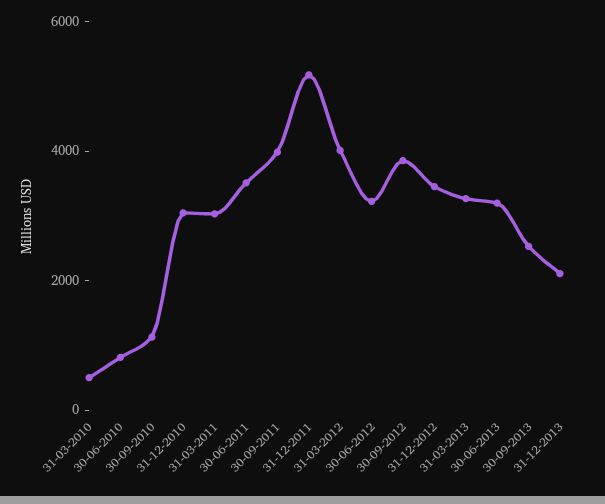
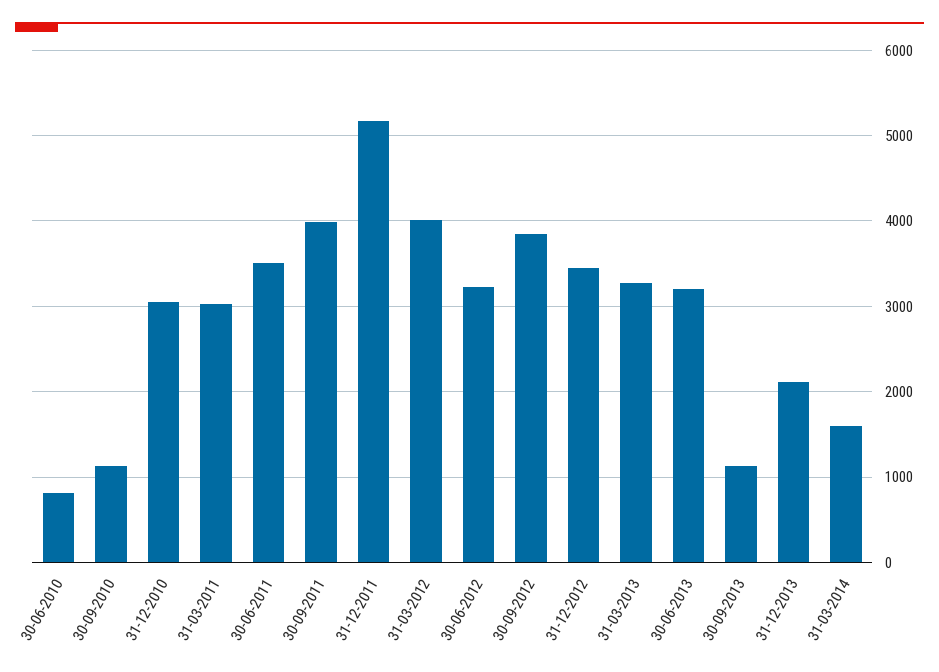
31-03-2010: 500 -> none
30-09-2013: 2500 -> 1100
31-03-2014: none -> 1600

